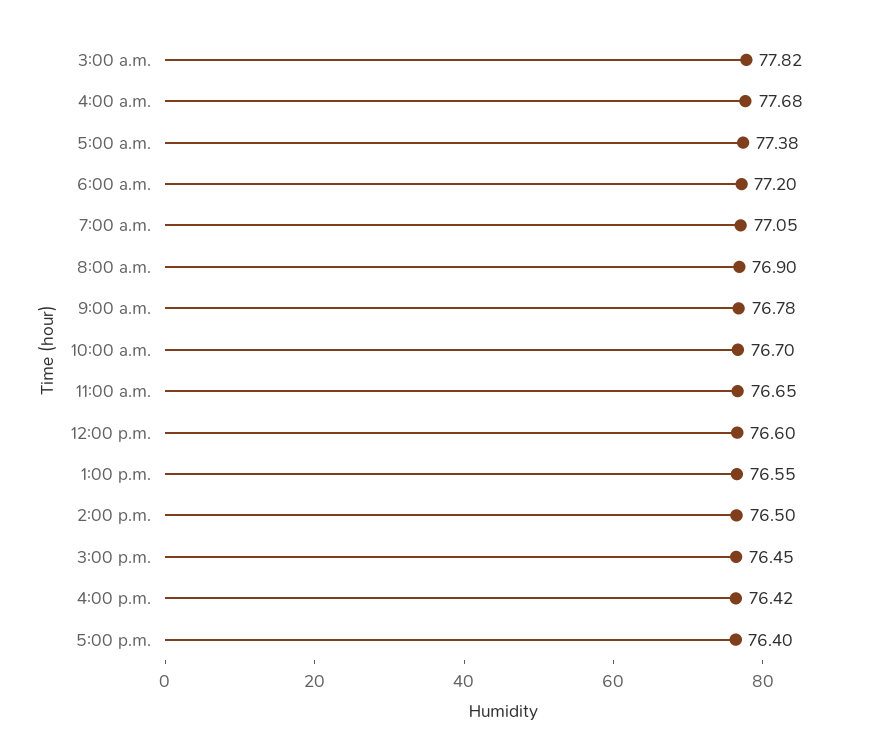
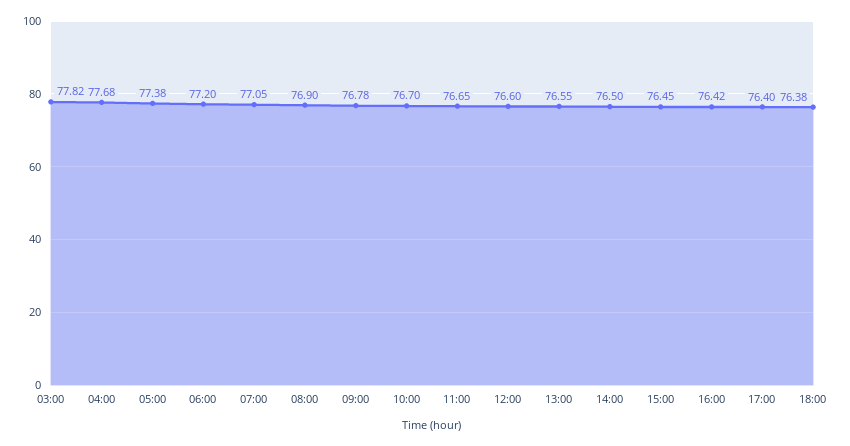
18:00: none -> 76.38

